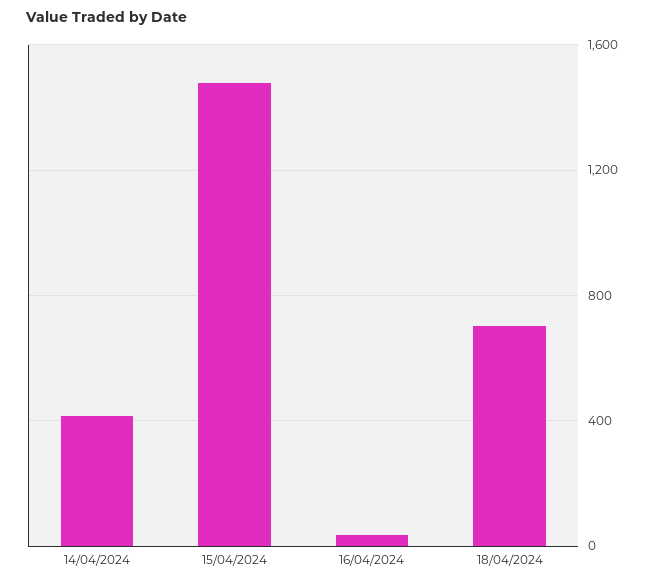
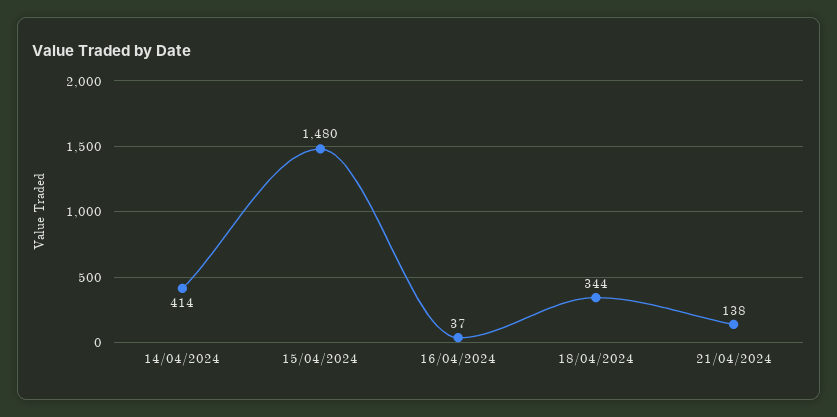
18/04/2024: 700 -> 344
21/04/2024: none -> 138

